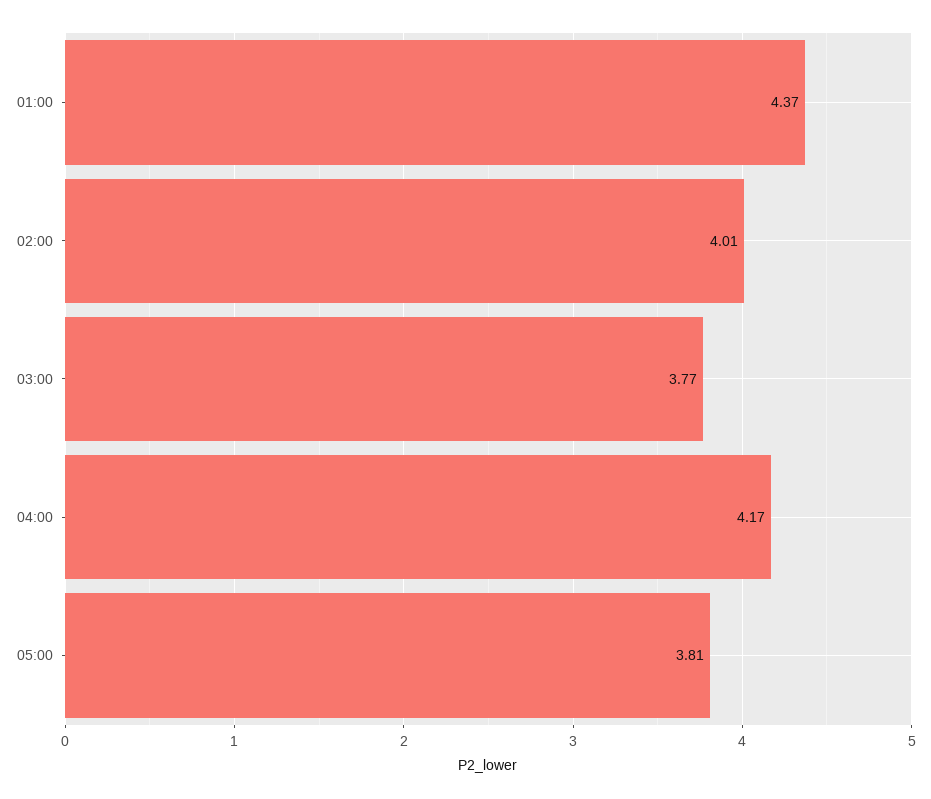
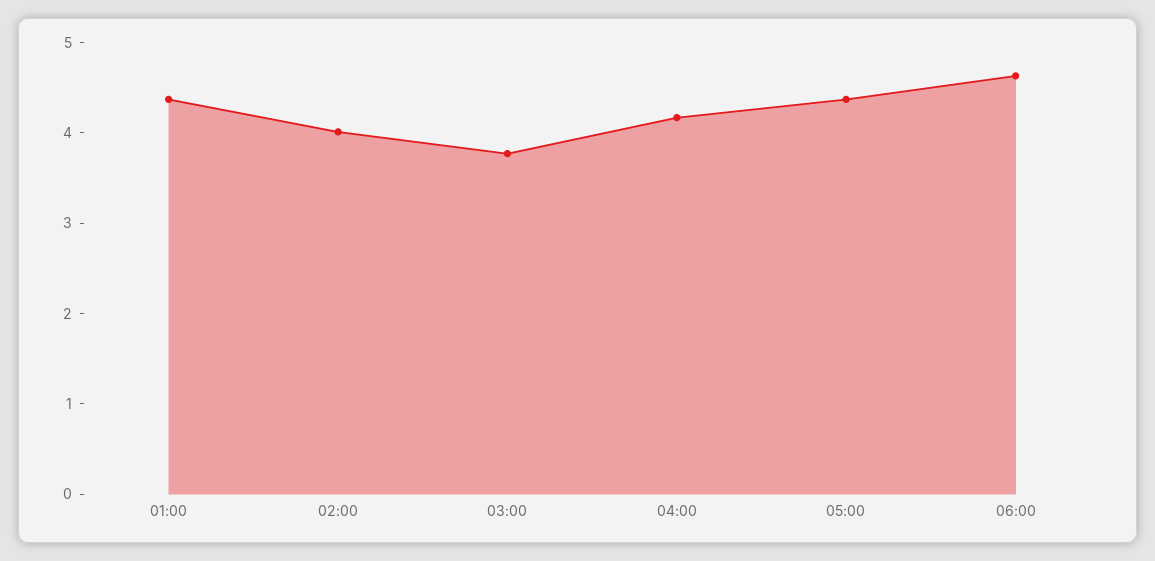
05:00: 3.81 -> 4.4
06:00: none -> 4.6

